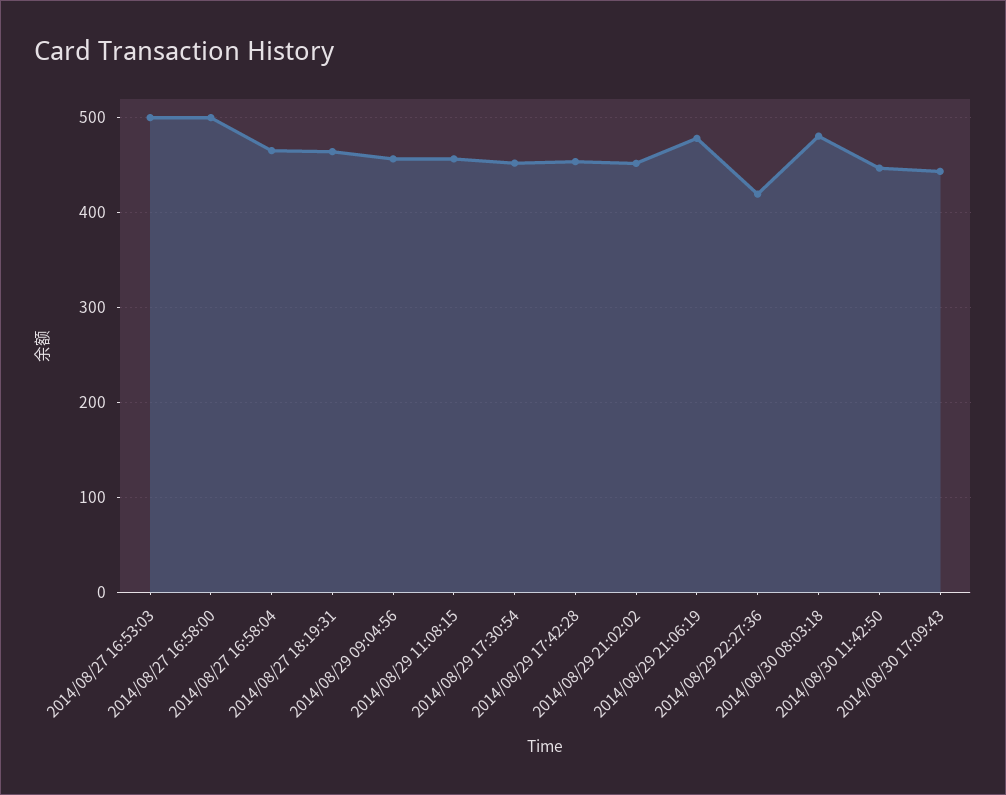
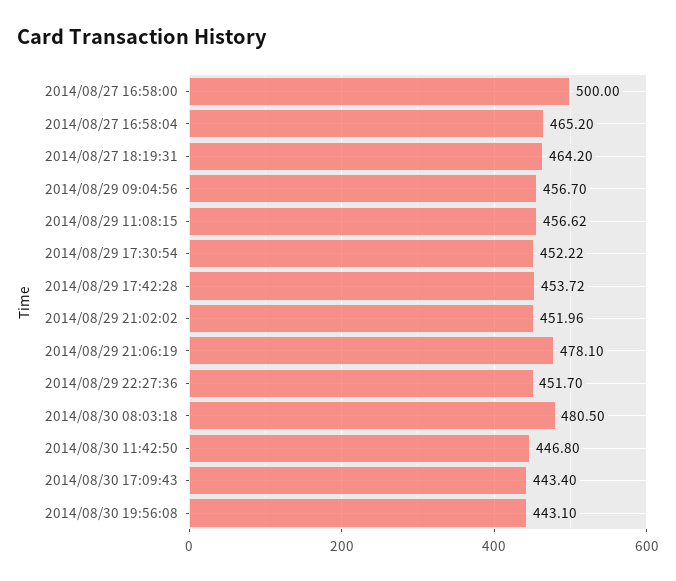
2014/08/27 16:53:03: 500 -> none
2014/08/29 22:27:36: 420 -> 451.7
2014/08/30 19:56:08: none -> 443.1

